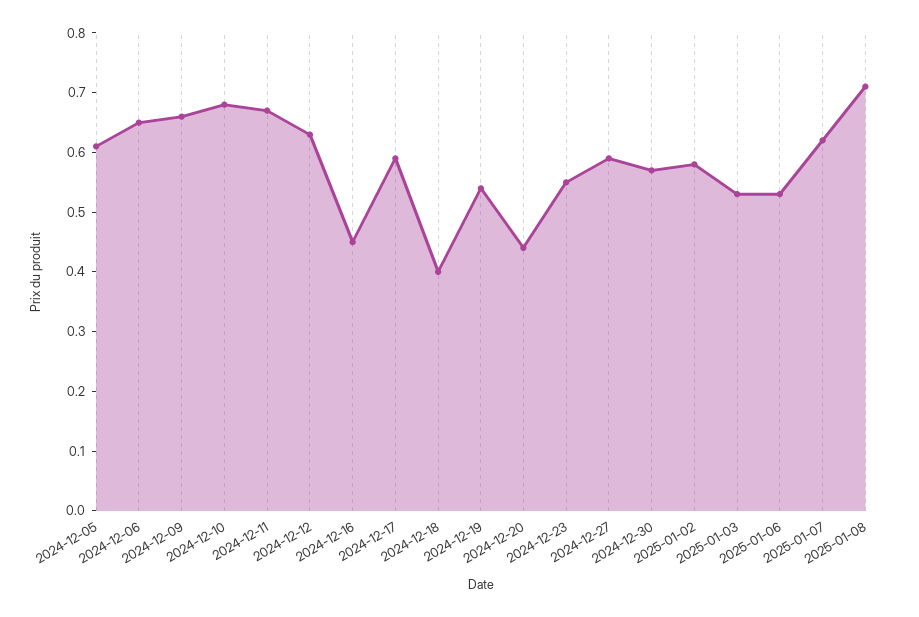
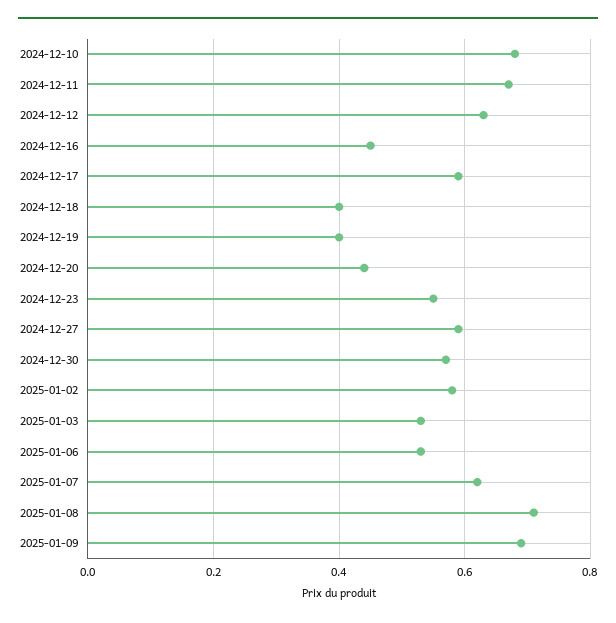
2024-12-05: 0.6 -> none
2024-12-06: 0.65 -> none
2024-12-09: 0.65 -> none
2024-12-19: 0.55 -> 0.4
2025-01-09: none -> 0.7

